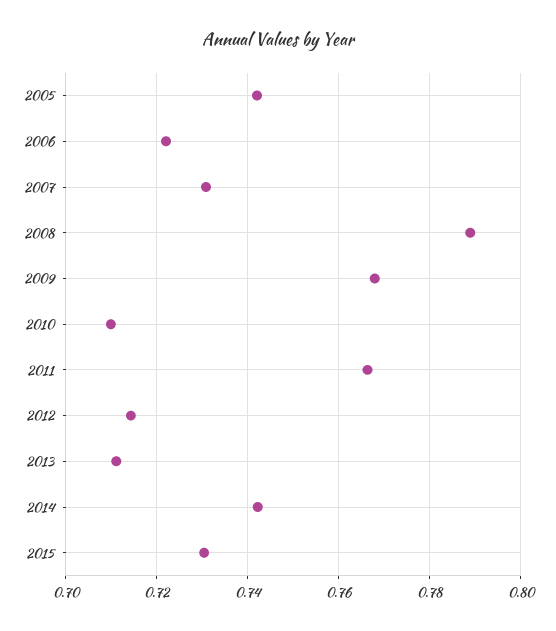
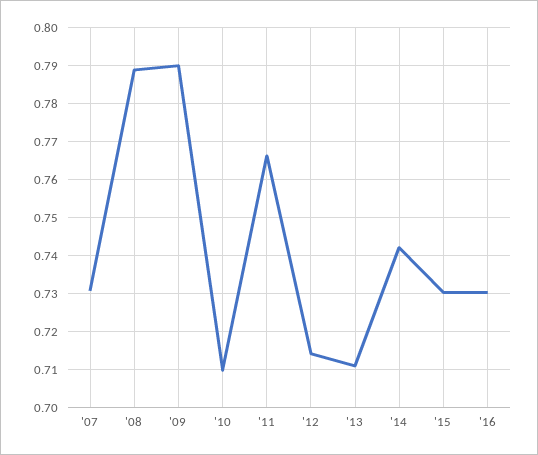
2005: 0.742 -> none
2006: 0.722 -> none
2009: 0.768 -> 0.79
'16: none -> 0.73

